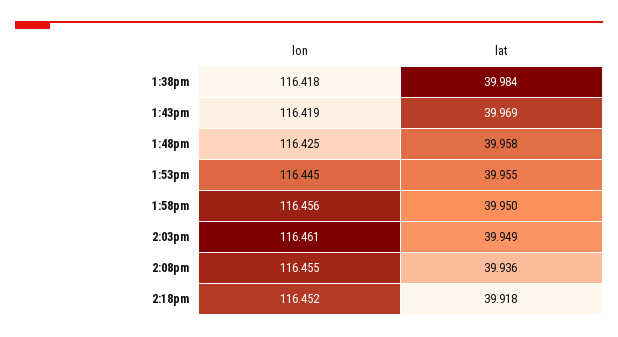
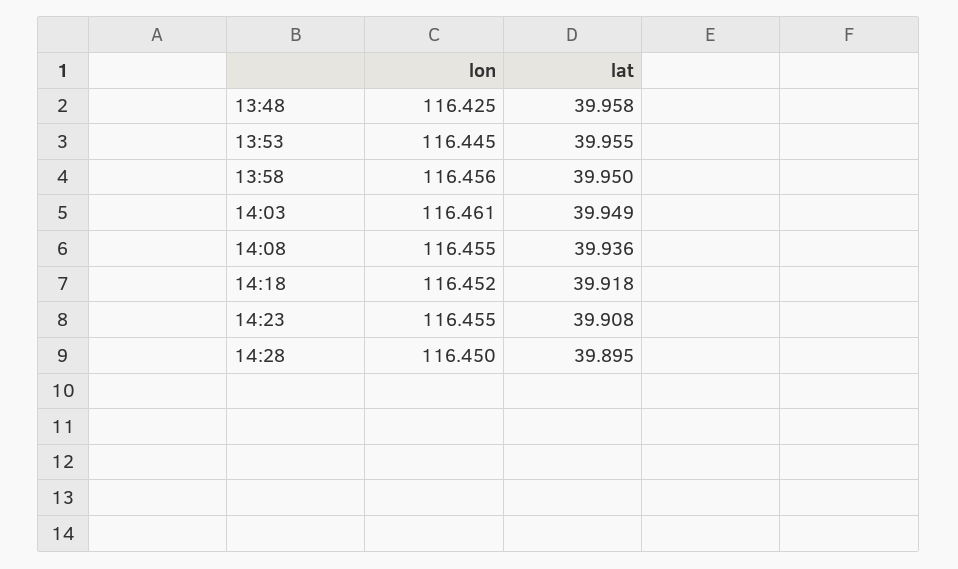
lon, 1:38pm: 116.418 -> none
lat, 1:38pm: 39.984 -> none
lon, 1:43pm: 116.419 -> none
lat, 1:43pm: 39.969 -> none
lon, 14:23: none -> 116.455
lat, 14:23: none -> 39.908
lon, 14:28: none -> 116.45
lat, 14:28: none -> 39.895

